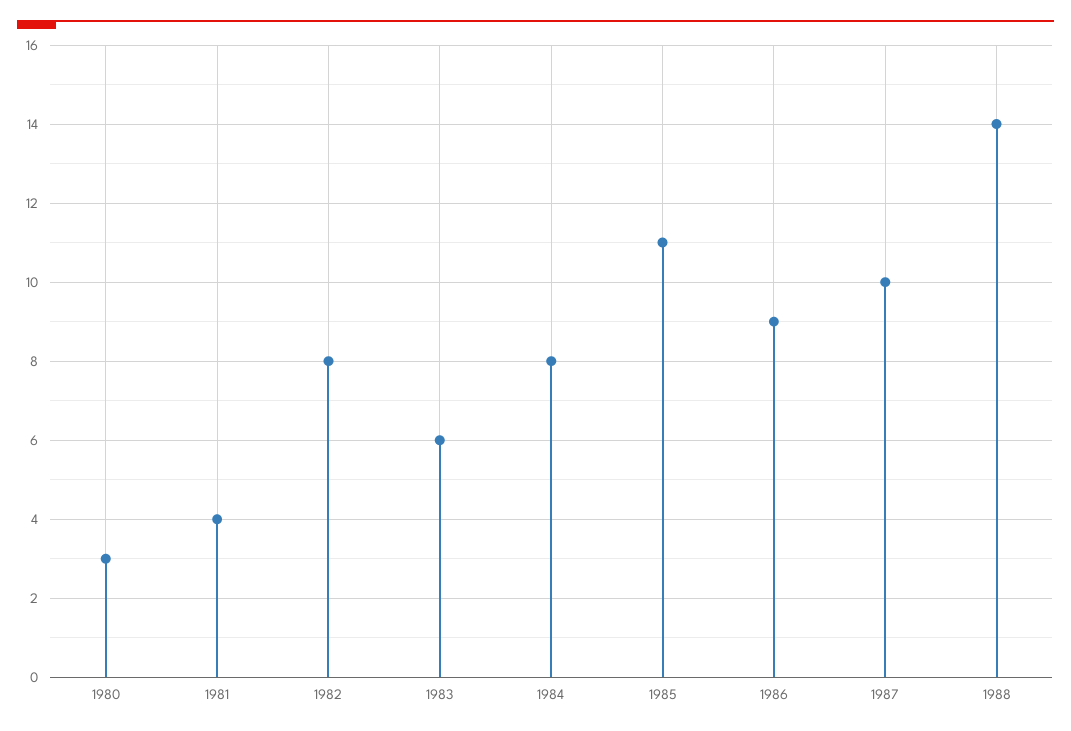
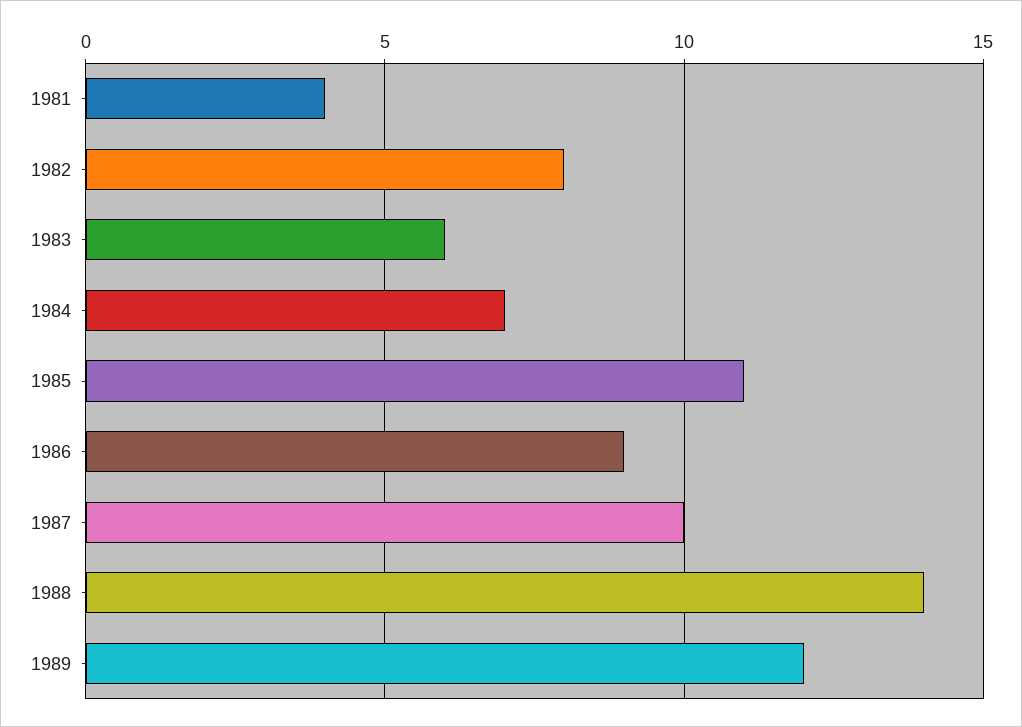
1980: 3 -> none
1984: 8 -> 7
1989: none -> 12

